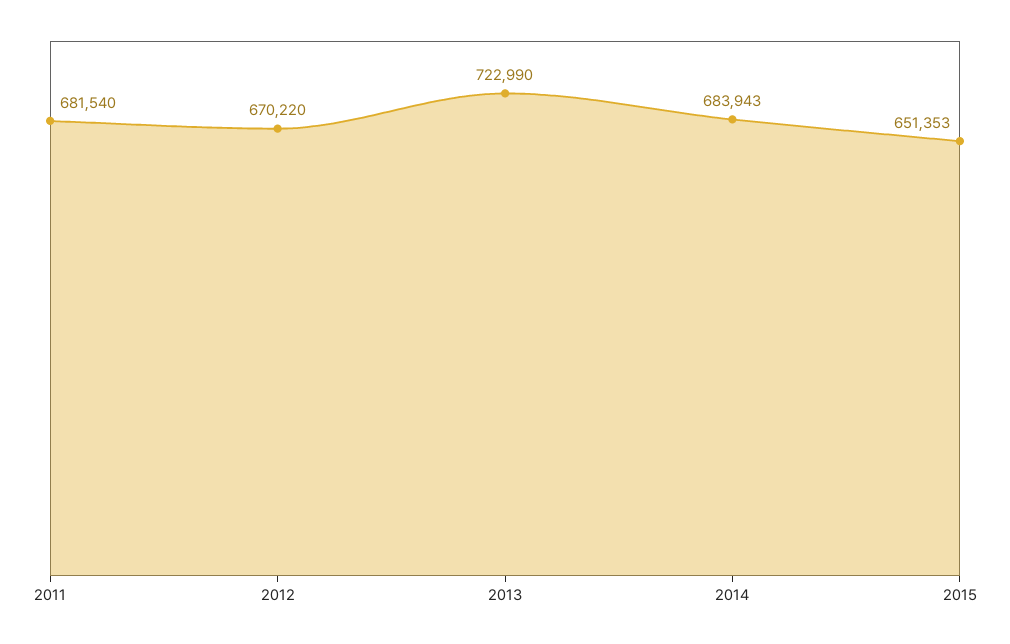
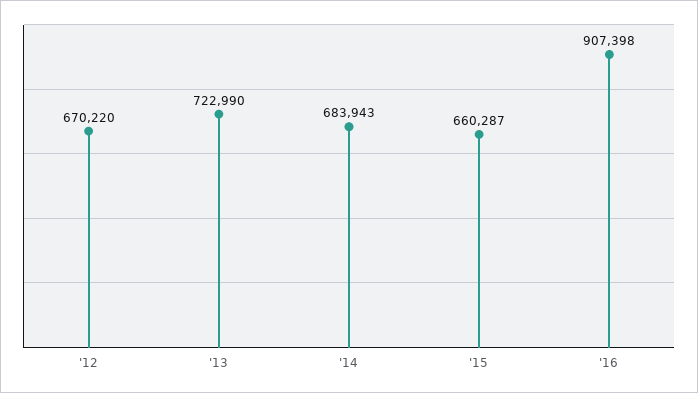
2011: 681540 -> none
2015: 651353 -> 660287
'16: none -> 907398

